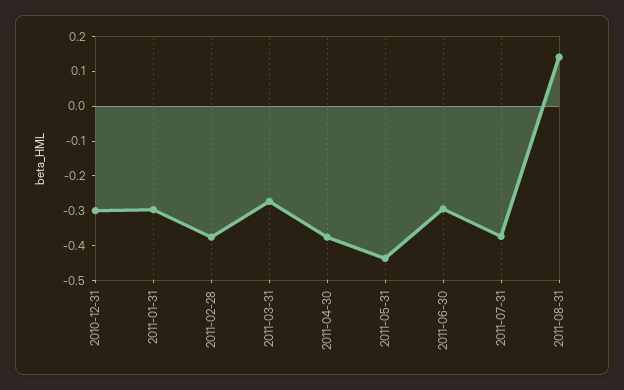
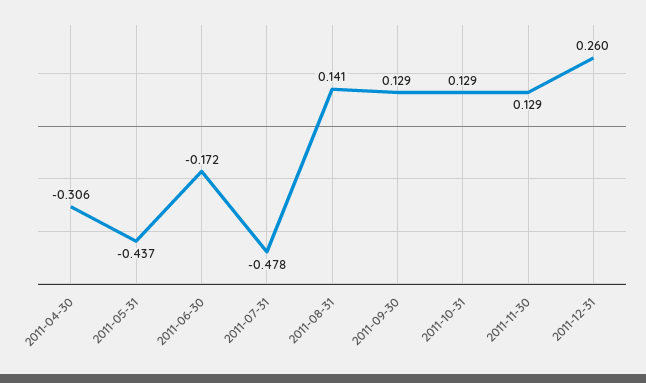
2010-12-31: -0.3 -> none
2011-01-31: -0.3 -> none
2011-02-28: -0.375 -> none
2011-03-31: -0.275 -> none
2011-04-30: -0.375 -> -0.306
2011-06-30: -0.3 -> -0.172
2011-07-31: -0.375 -> -0.478
2011-09-30: none -> 0.129
2011-10-31: none -> 0.129
2011-11-30: none -> 0.129
2011-12-31: none -> 0.26

